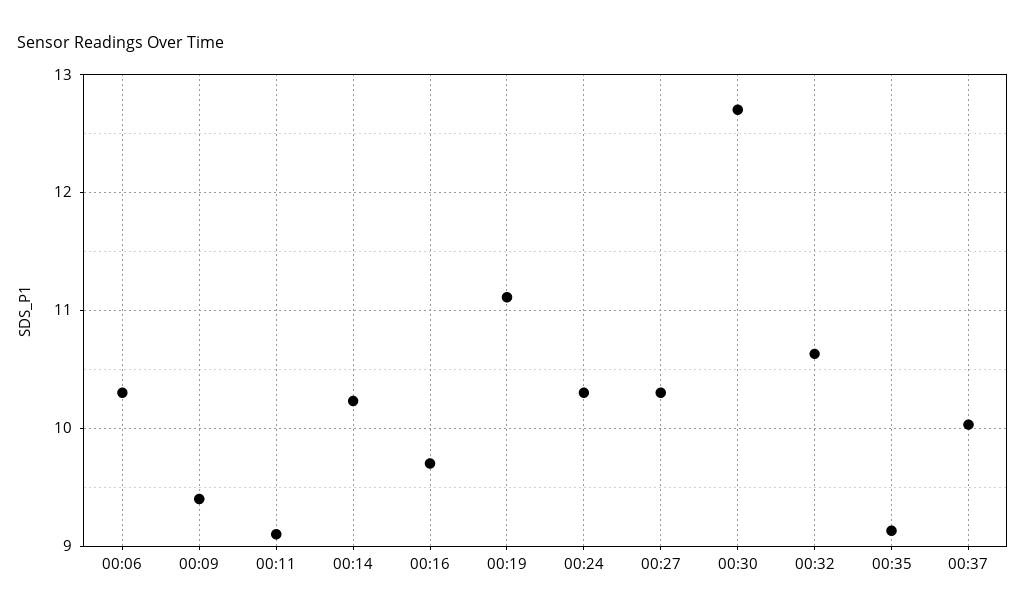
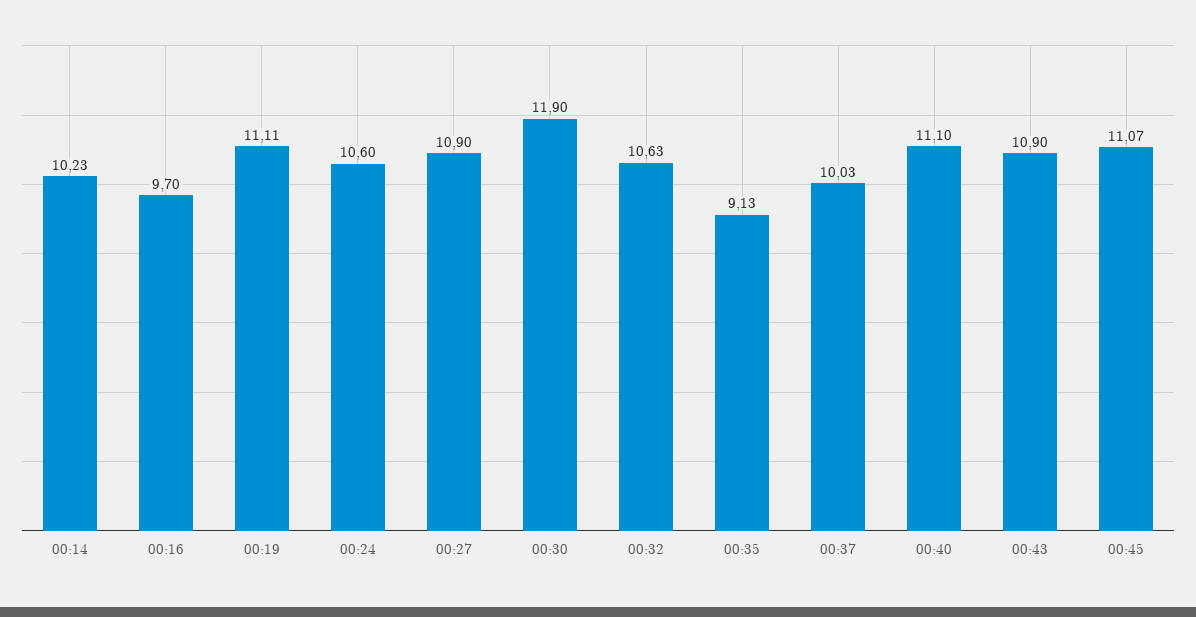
00:06: 10.3 -> none
00:09: 9.4 -> none
00:11: 9.1 -> none
00:24: 10.3 -> 10.6
00:27: 10.3 -> 10.9
00:30: 12.7 -> 11.9
00:40: none -> 11.1
00:43: none -> 10.9
00:45: none -> 11.07

